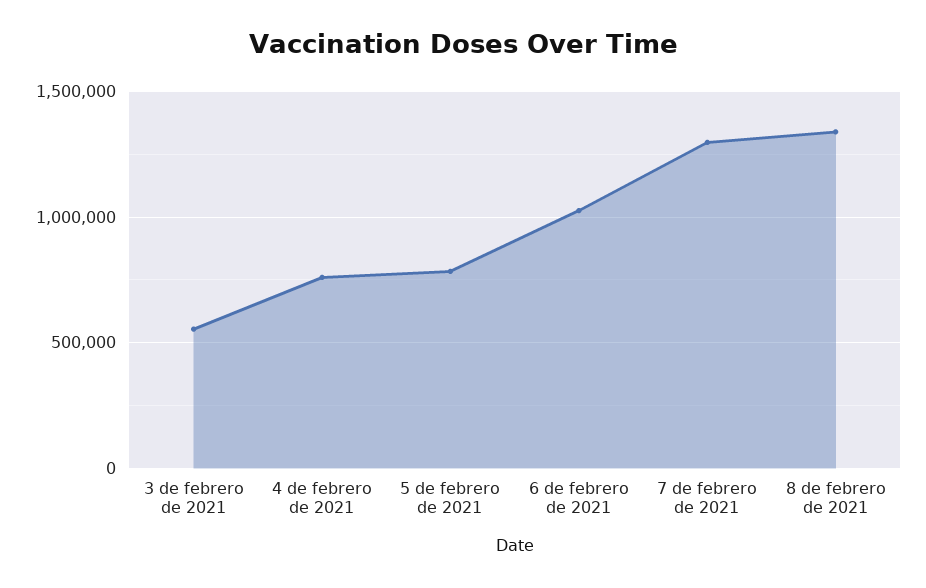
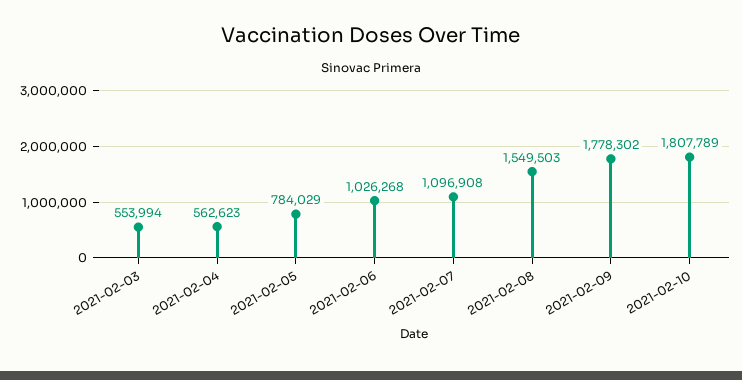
4 de febrero de 2021: 750000 -> 562623
7 de febrero de 2021: 1300000 -> 1096908
8 de febrero de 2021: 1350000 -> 1549503
2021-02-09: none -> 1778302
2021-02-10: none -> 1807789

